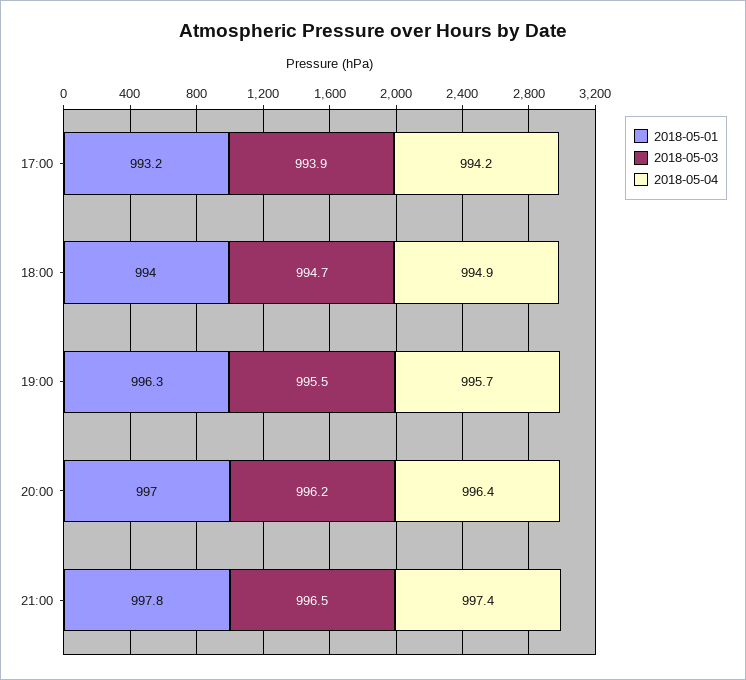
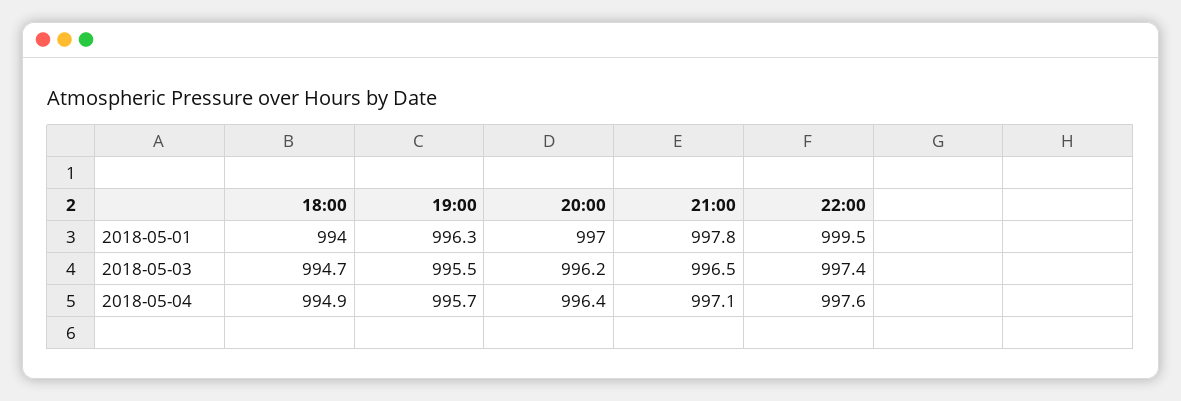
2018-05-01, 17:00: 993.2 -> none
2018-05-03, 17:00: 993.9 -> none
2018-05-04, 17:00: 994.2 -> none
2018-05-04, 21:00: 997.4 -> 997.1
2018-05-01, 22:00: none -> 999.5
2018-05-03, 22:00: none -> 997.4
2018-05-04, 22:00: none -> 997.6

